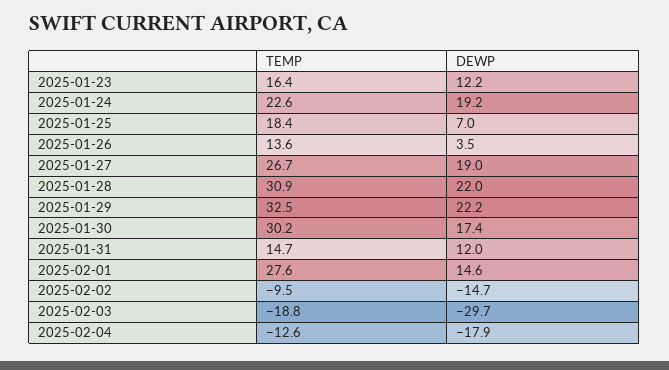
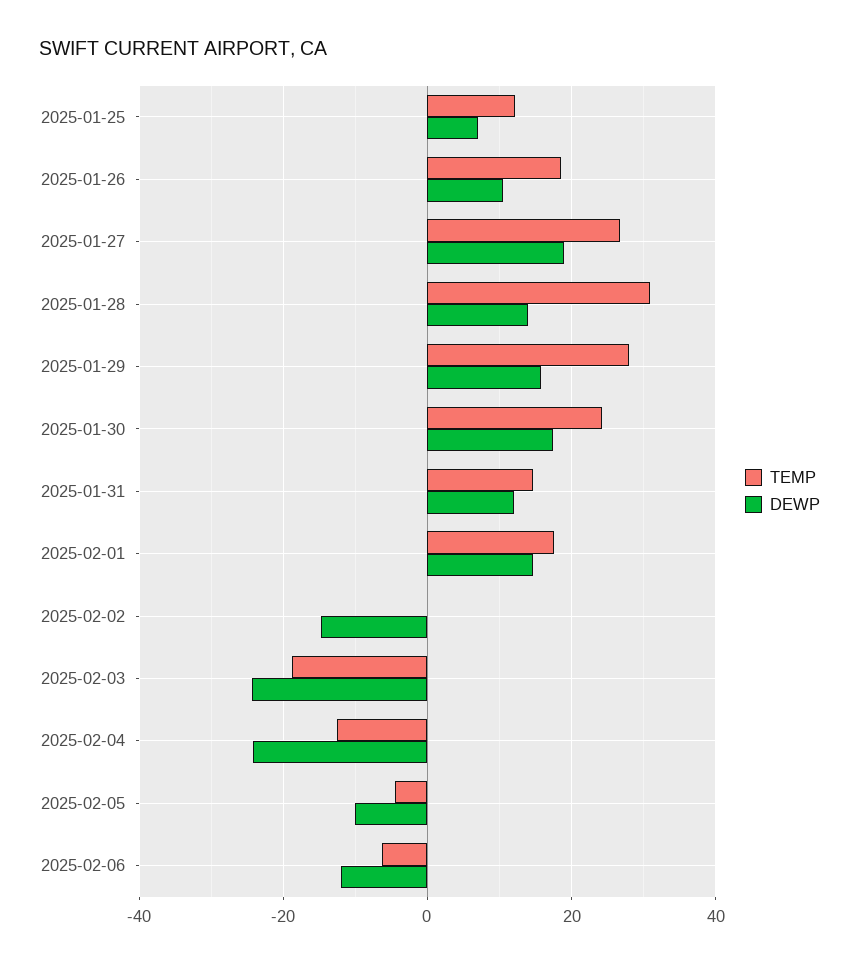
TEMP, 2025-01-23: 16.4 -> none
DEWP, 2025-01-23: 12.2 -> none
TEMP, 2025-01-24: 22.6 -> none
DEWP, 2025-01-24: 19.2 -> none
TEMP, 2025-01-25: 18.4 -> 12
TEMP, 2025-01-26: 13.6 -> 18
DEWP, 2025-01-26: 3.5 -> 10
DEWP, 2025-01-28: 22 -> 14
TEMP, 2025-01-29: 32.5 -> 28
DEWP, 2025-01-29: 22.2 -> 16
TEMP, 2025-01-30: 30.2 -> 24
TEMP, 2025-02-01: 27.6 -> 18
TEMP, 2025-02-02: -9.5 -> 0
DEWP, 2025-02-03: -29.7 -> -24
DEWP, 2025-02-04: -17.9 -> -24
TEMP, 2025-02-05: none -> -4
DEWP, 2025-02-05: none -> -10
TEMP, 2025-02-06: none -> -6
DEWP, 2025-02-06: none -> -12

